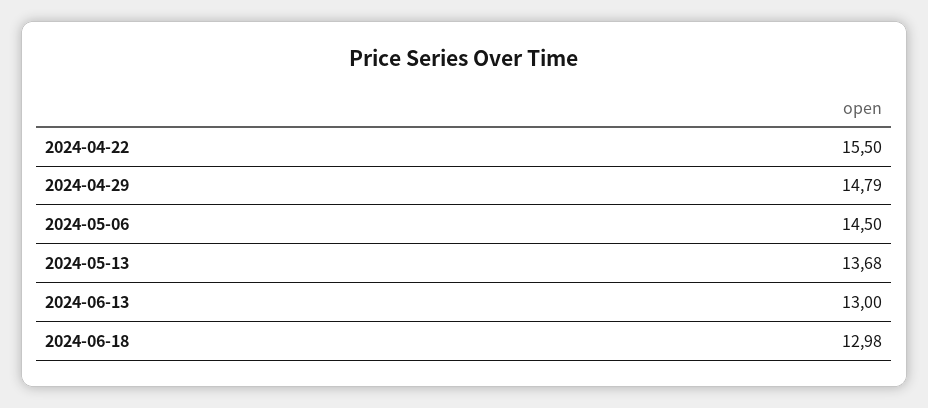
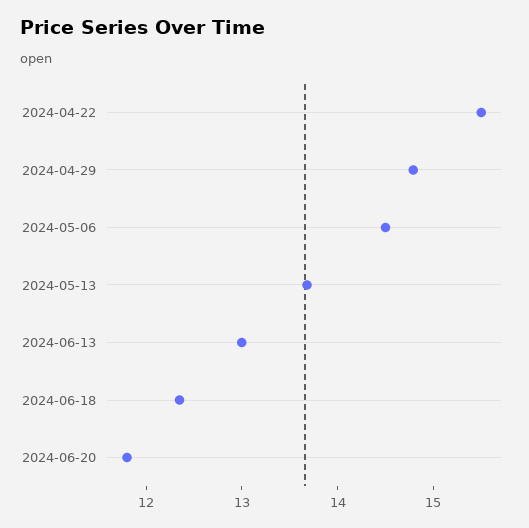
2024-06-18: 12.98 -> 12.4
2024-06-20: none -> 11.8

